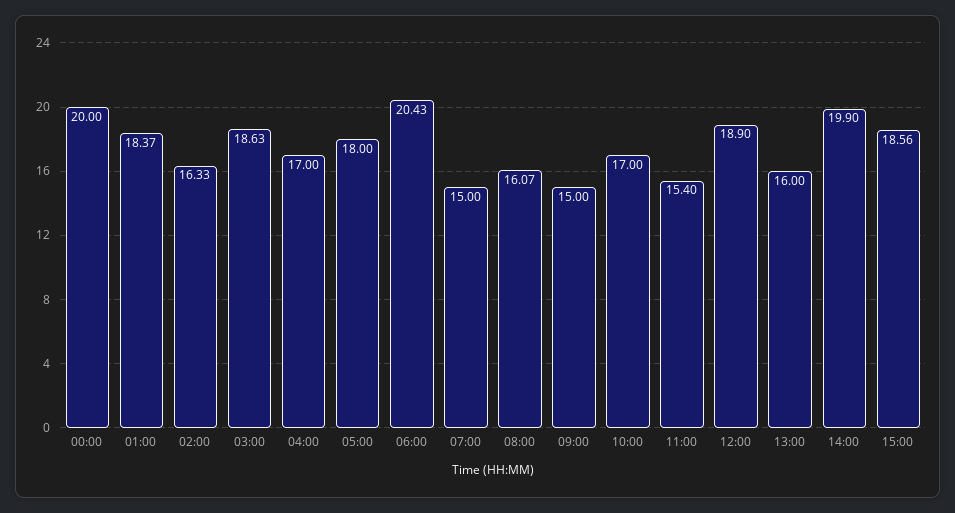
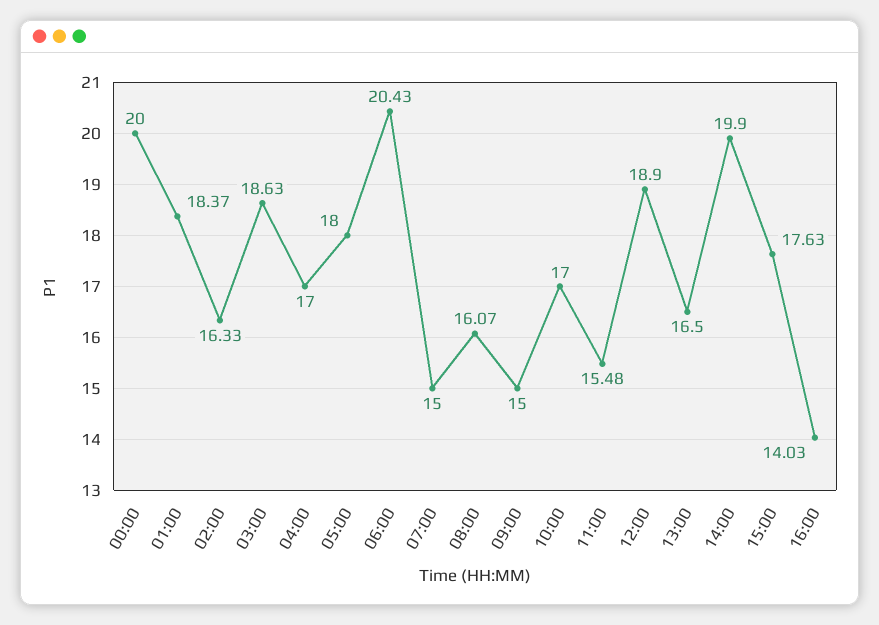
11:00: 15.4 -> 15.48
13:00: 16 -> 16.5
15:00: 18.56 -> 17.63
16:00: none -> 14.03

